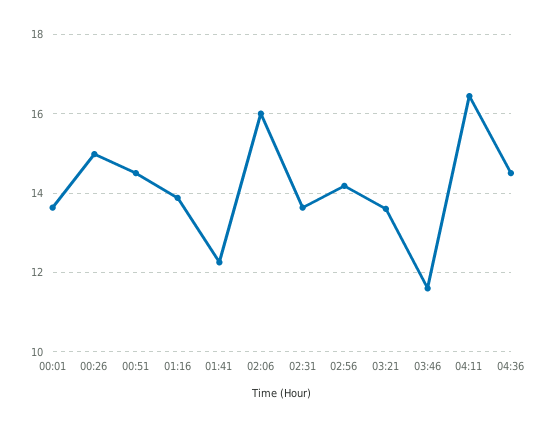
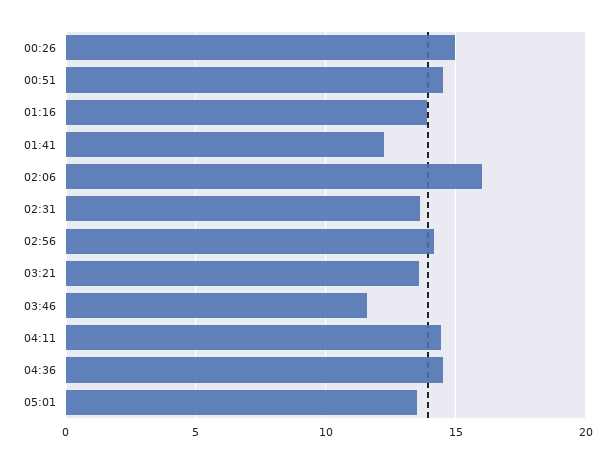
00:01: 13.6 -> none
04:11: 16.4 -> 14.5
05:01: none -> 13.5

